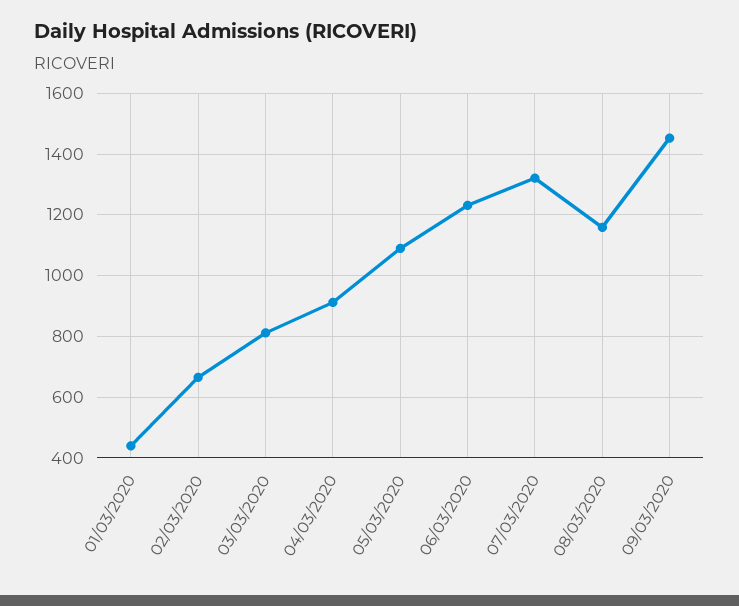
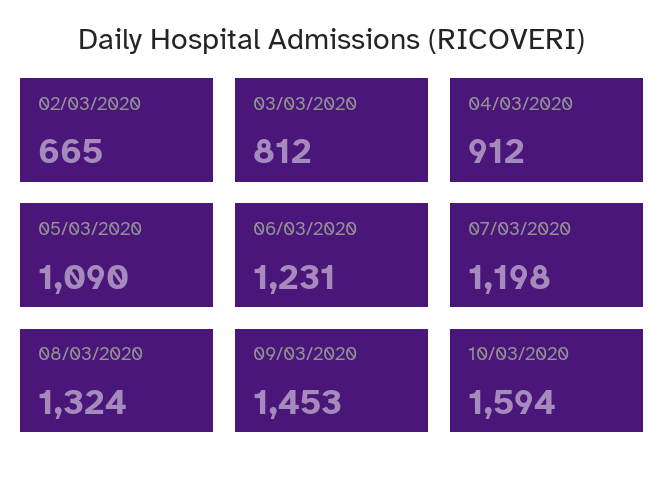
01/03/2020: 440 -> none
07/03/2020: 1320 -> 1198
08/03/2020: 1160 -> 1324
10/03/2020: none -> 1594

